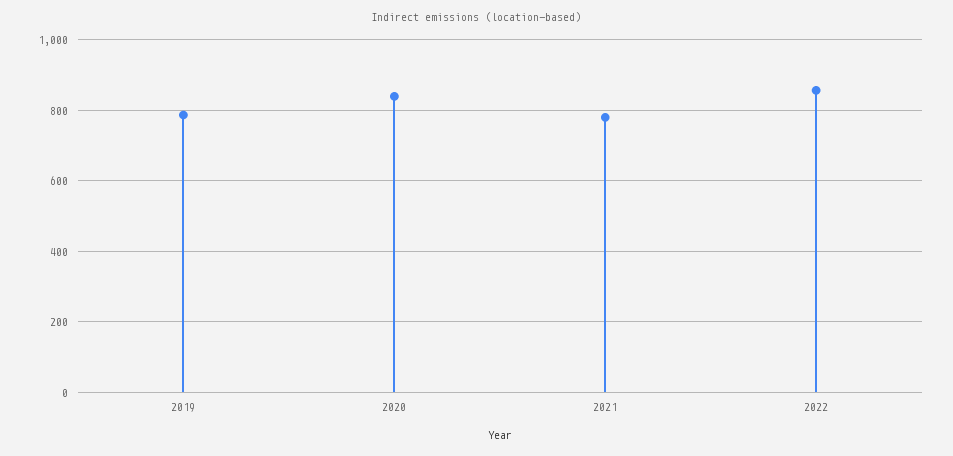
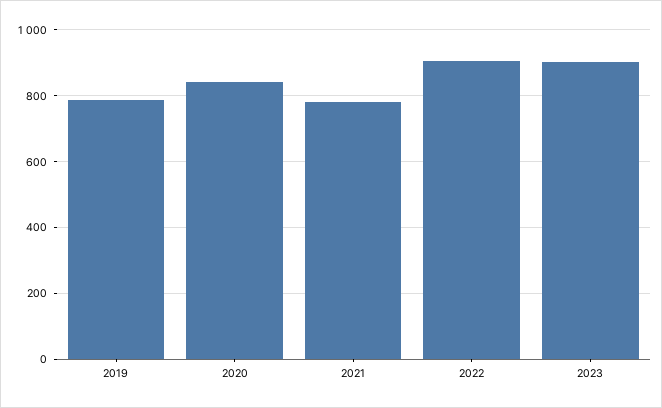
2022: 860 -> 900
2023: none -> 900

